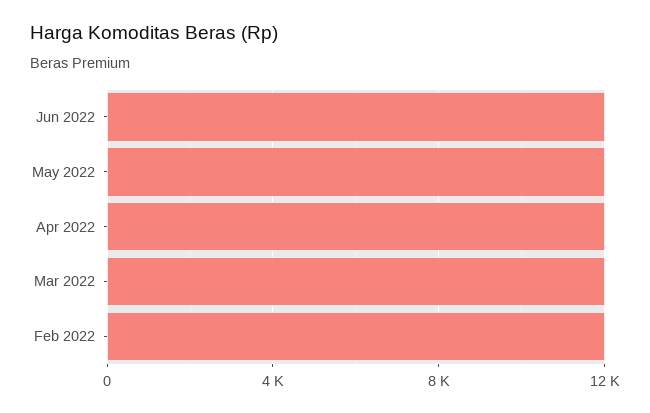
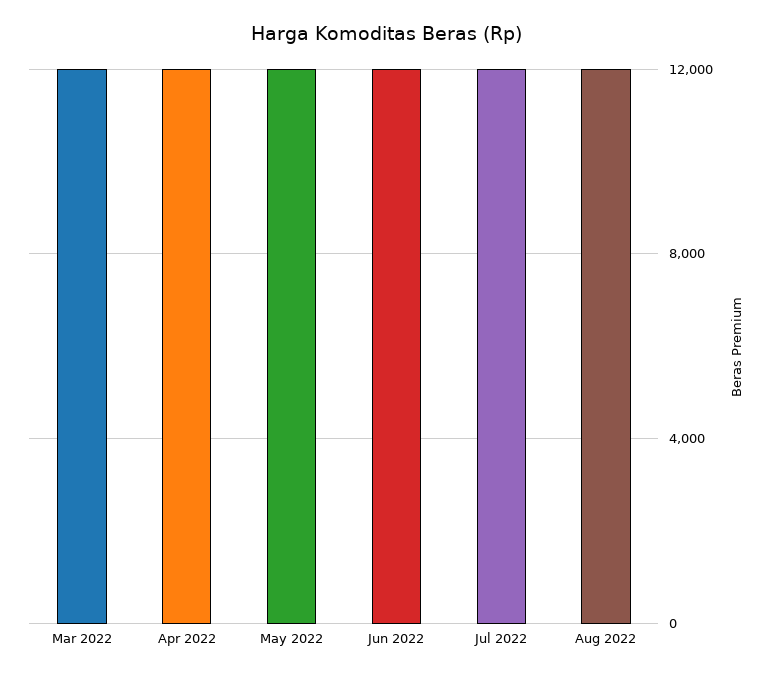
Feb 2022: 12000 -> none
Jul 2022: none -> 12000
Aug 2022: none -> 12000

